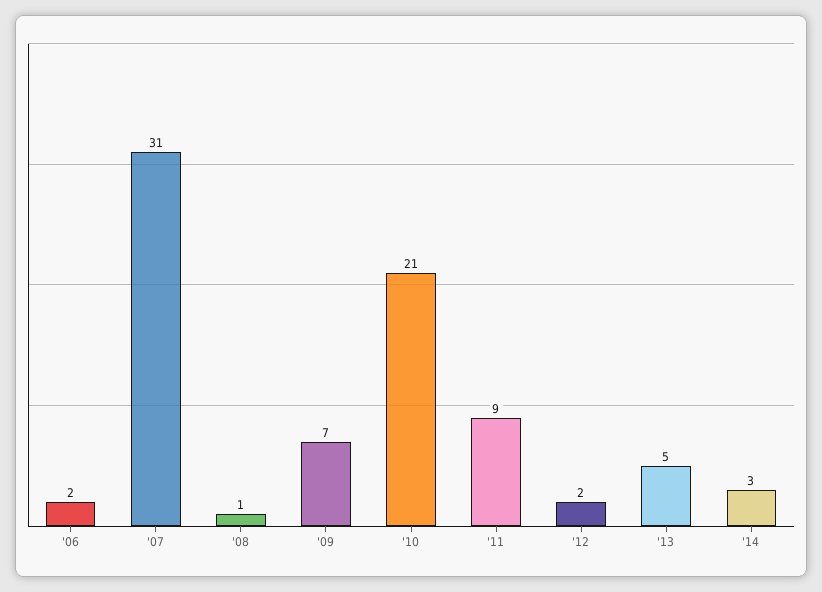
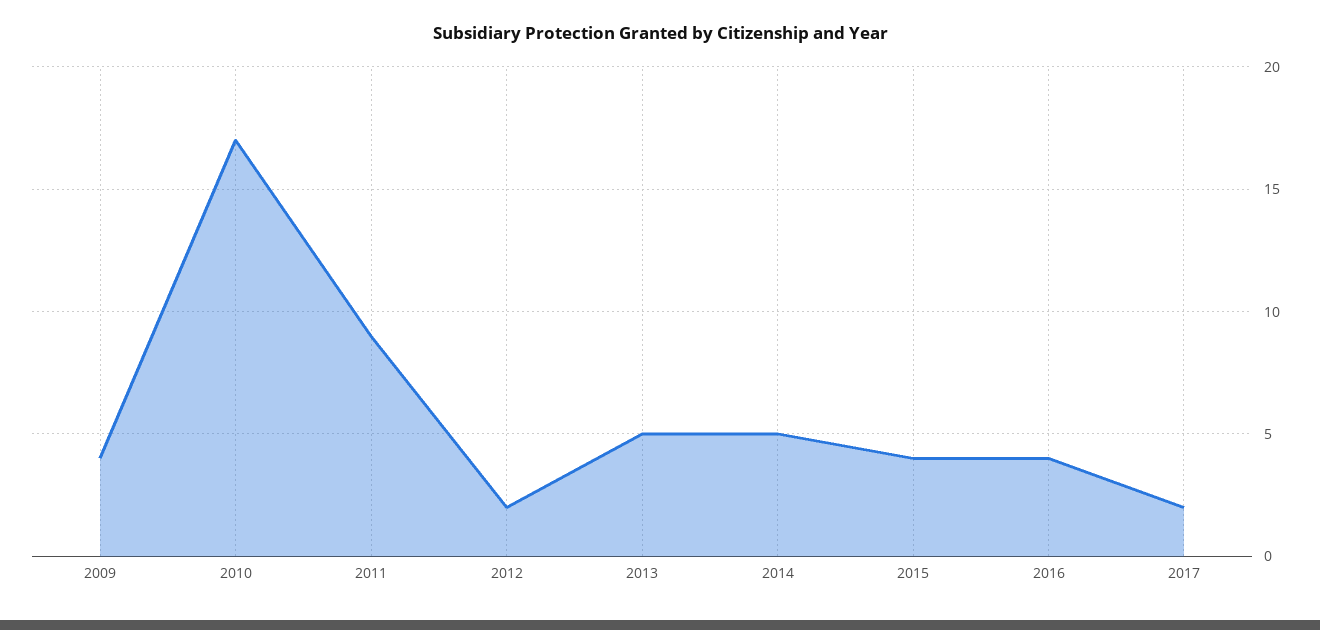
'06: 2 -> none
'07: 31 -> none
'08: 1 -> none
'09: 7 -> 4
'10: 21 -> 17
'14: 3 -> 5
2015: none -> 4
2016: none -> 4
2017: none -> 2

